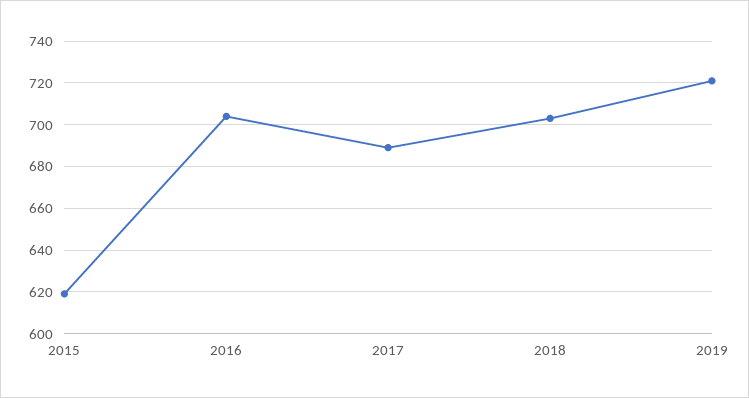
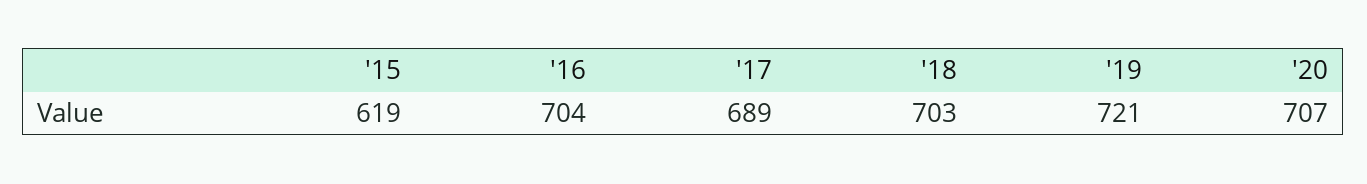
'20: none -> 707

